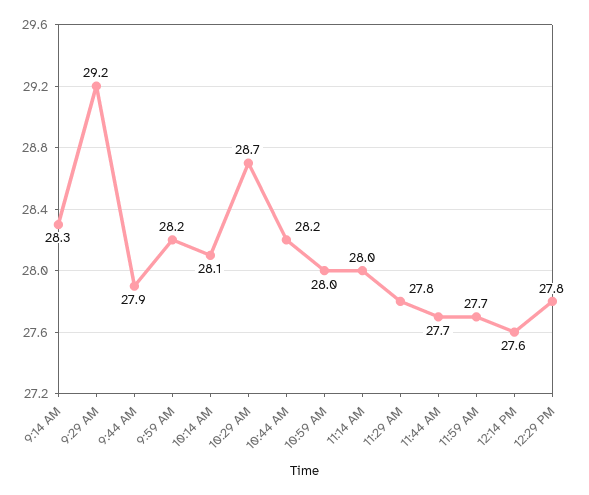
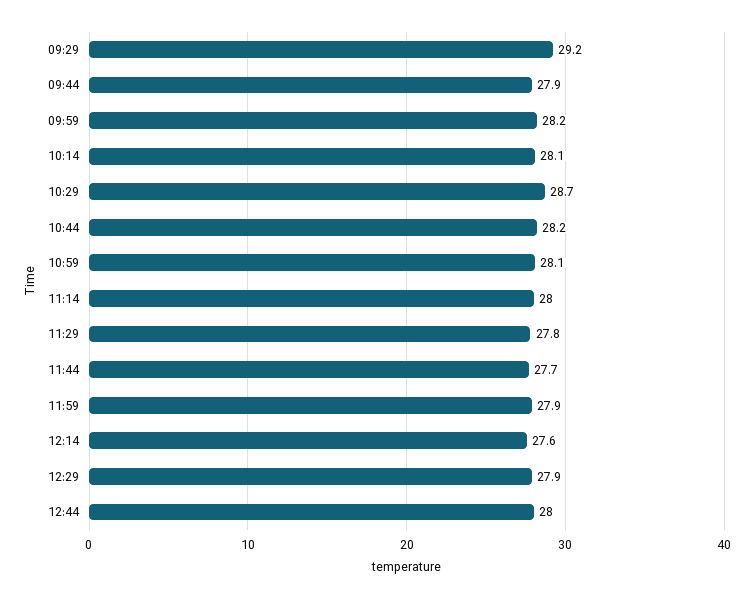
9:14 AM: 28.3 -> none
10:59 AM: 28 -> 28.1
11:59 AM: 27.7 -> 27.9
12:29 PM: 27.8 -> 27.9
12:44: none -> 28

